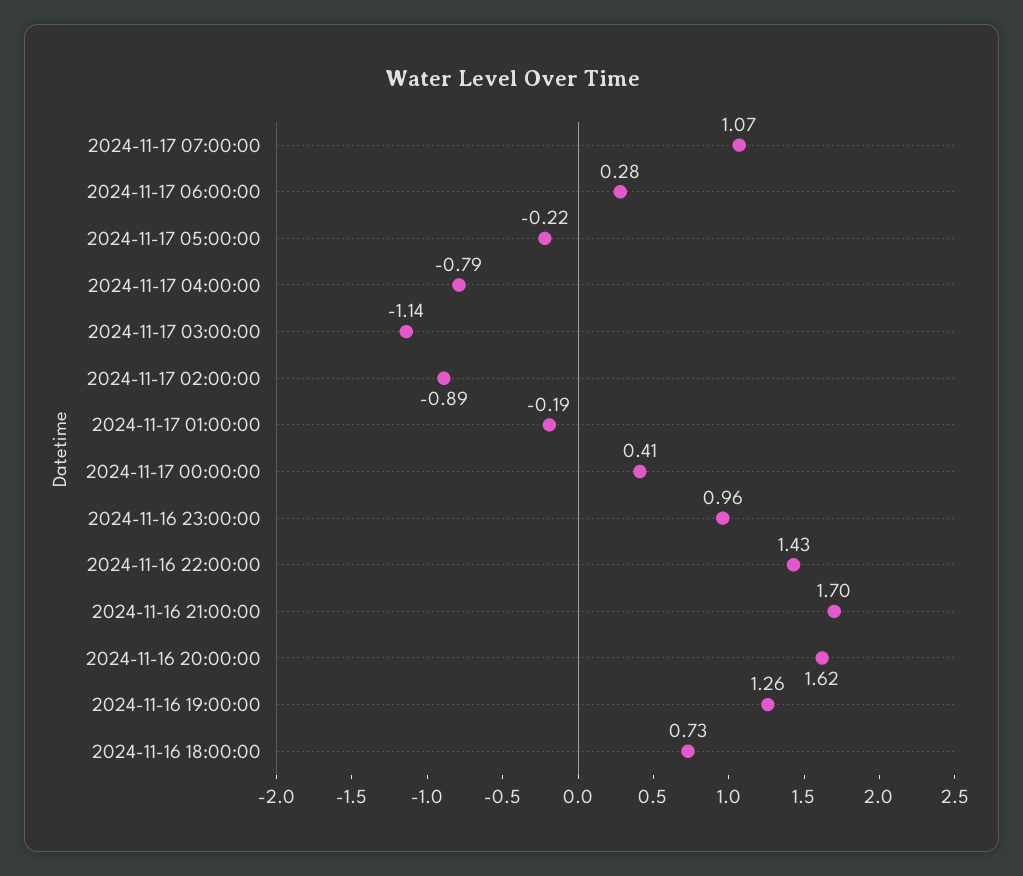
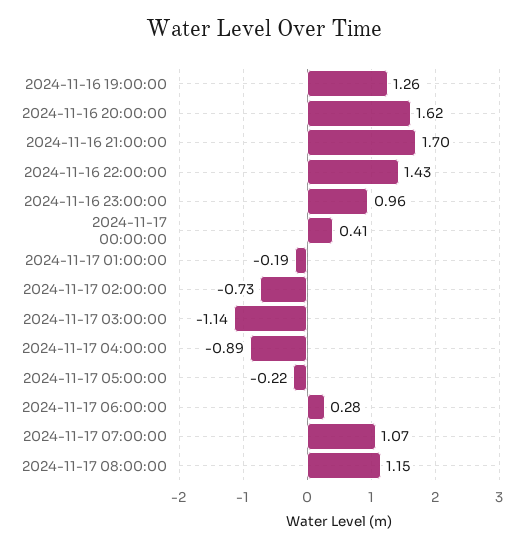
2024-11-17 04:00:00: -0.79 -> -0.89
2024-11-17 02:00:00: -0.89 -> -0.73
2024-11-16 18:00:00: 0.73 -> none
2024-11-17 08:00:00: none -> 1.15

